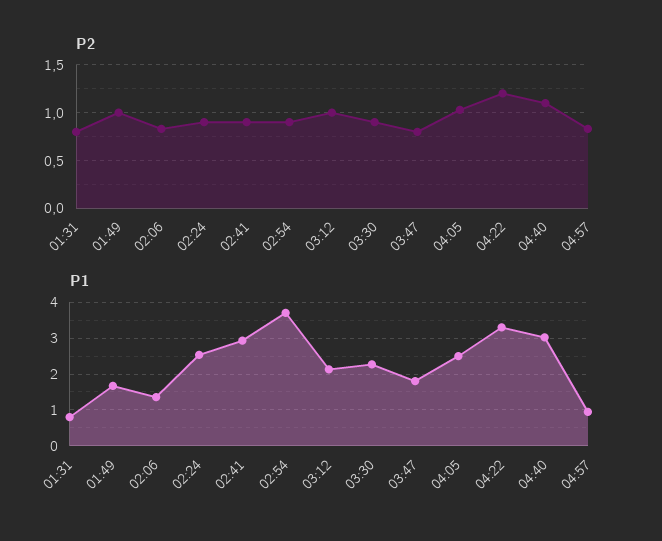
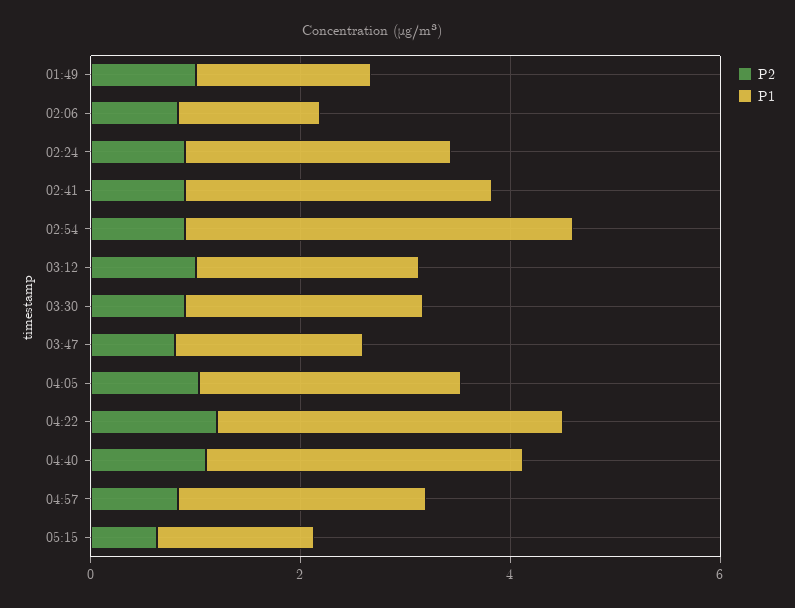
P2, 01:31: 0.8 -> none
P1, 01:31: 0.8 -> none
P1, 04:57: 1 -> 2.5
P2, 05:15: none -> 0.5
P1, 05:15: none -> 1.5

